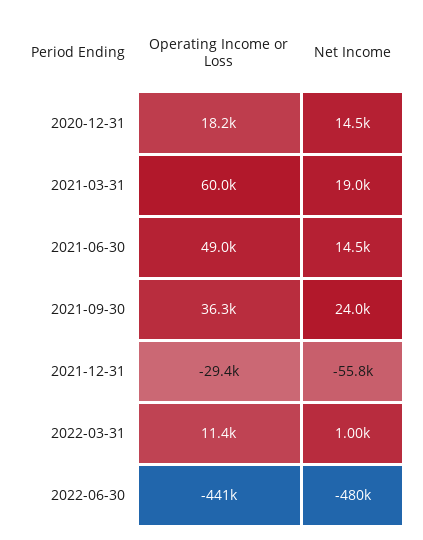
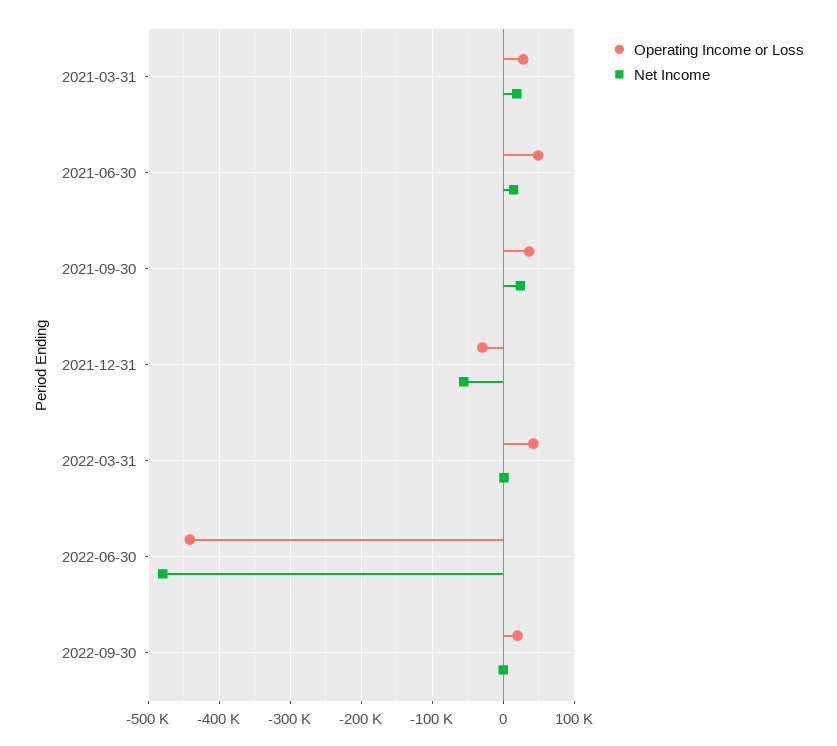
Operating Income or Loss, 2020-12-31: 18200 -> none
Net Income, 2020-12-31: 14500 -> none
Operating Income or Loss, 2021-03-31: 60000 -> 30000
Operating Income or Loss, 2022-03-31: 11400 -> 40000
Operating Income or Loss, 2022-09-30: none -> 20000
Net Income, 2022-09-30: none -> 0

